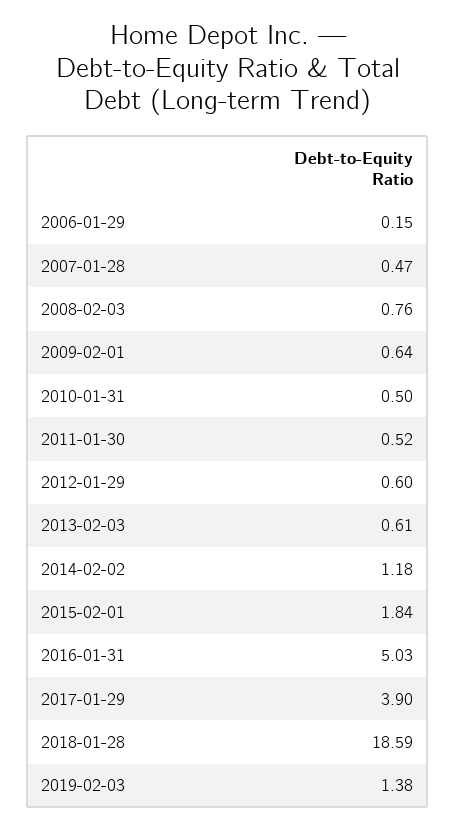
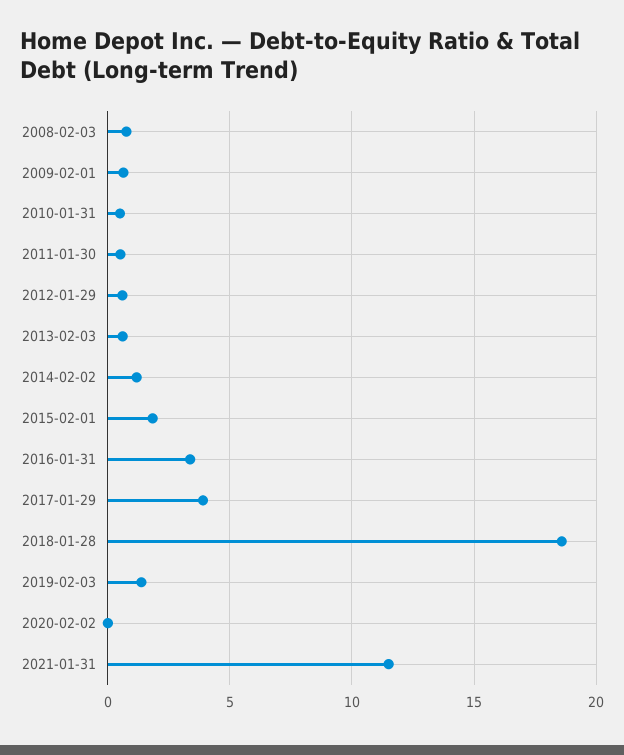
2006-01-29: 0.15 -> none
2007-01-28: 0.47 -> none
2016-01-31: 5.03 -> 3.5
2020-02-02: none -> 0
2021-01-31: none -> 11.5

